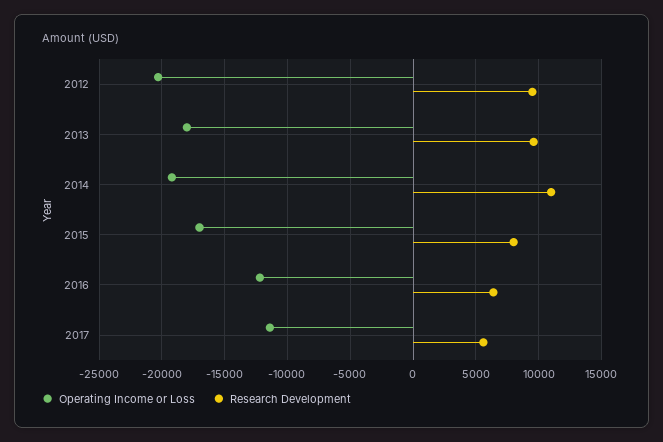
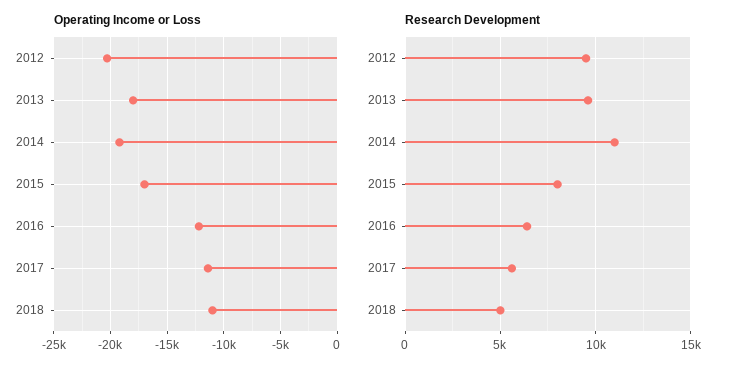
Operating Income or Loss, 2018: none -> -11000
Research Development, 2018: none -> 5000

